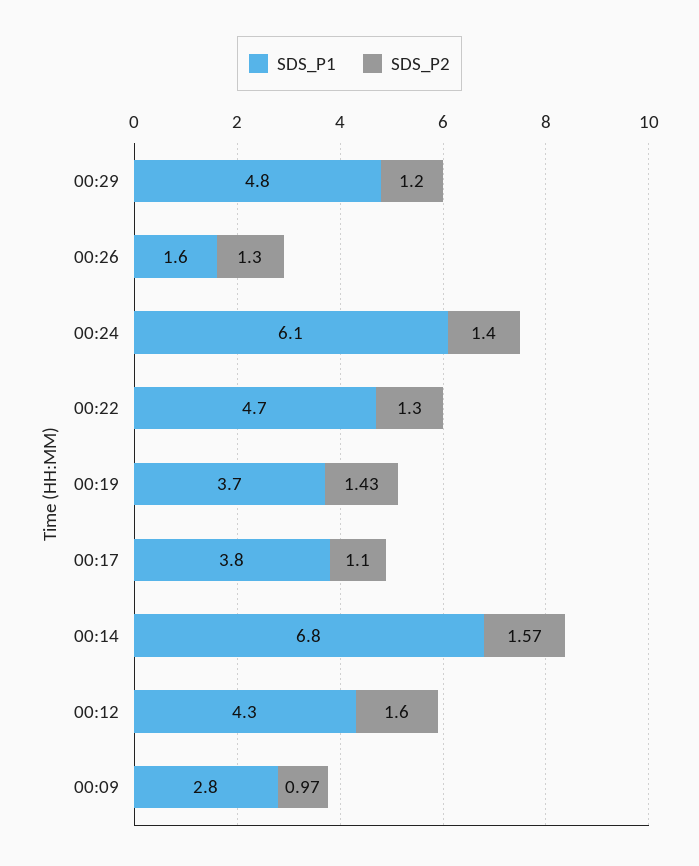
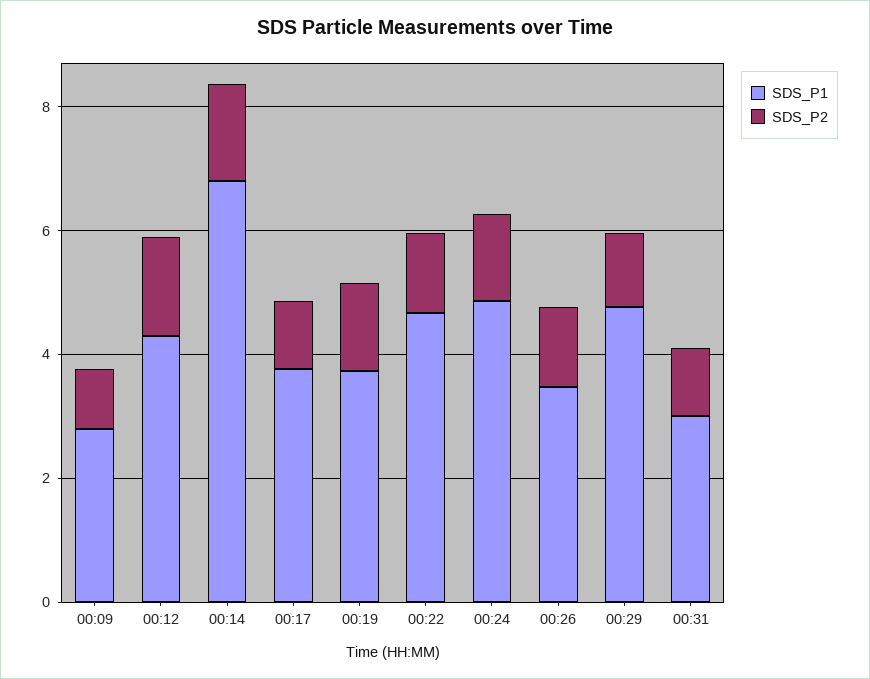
SDS_P1, 00:26: 1.6 -> 3.5
SDS_P1, 00:24: 6.1 -> 5
SDS_P1, 00:31: none -> 3
SDS_P2, 00:31: none -> 1

